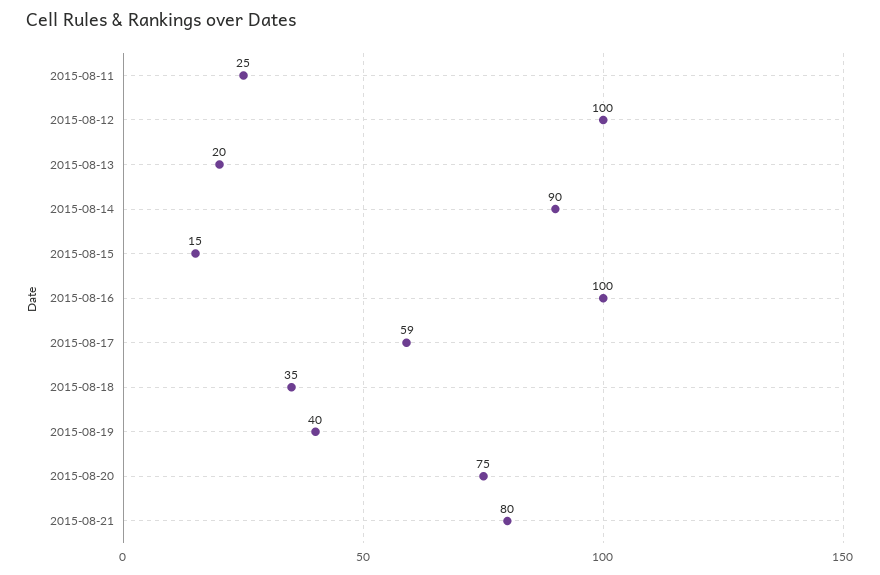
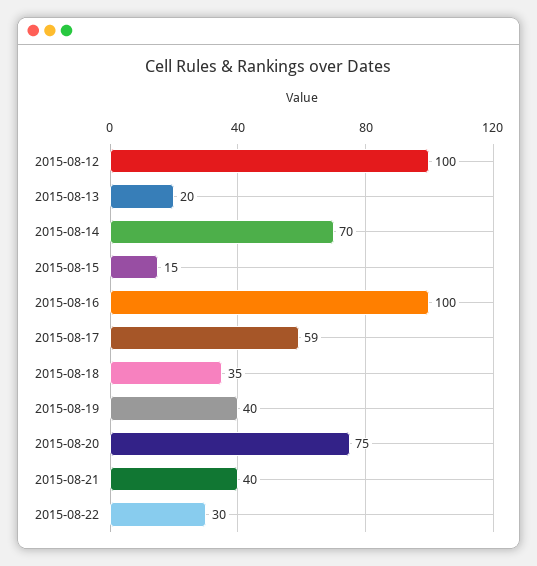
2015-08-11: 25 -> none
2015-08-14: 90 -> 70
2015-08-21: 80 -> 40
2015-08-22: none -> 30

